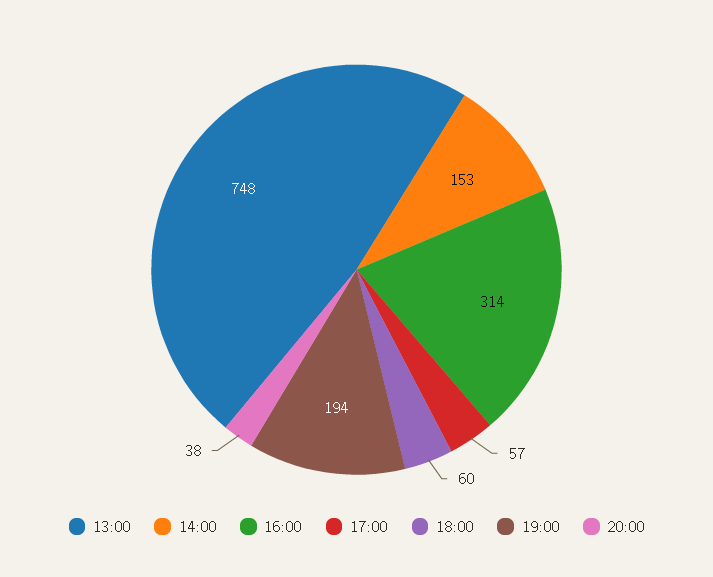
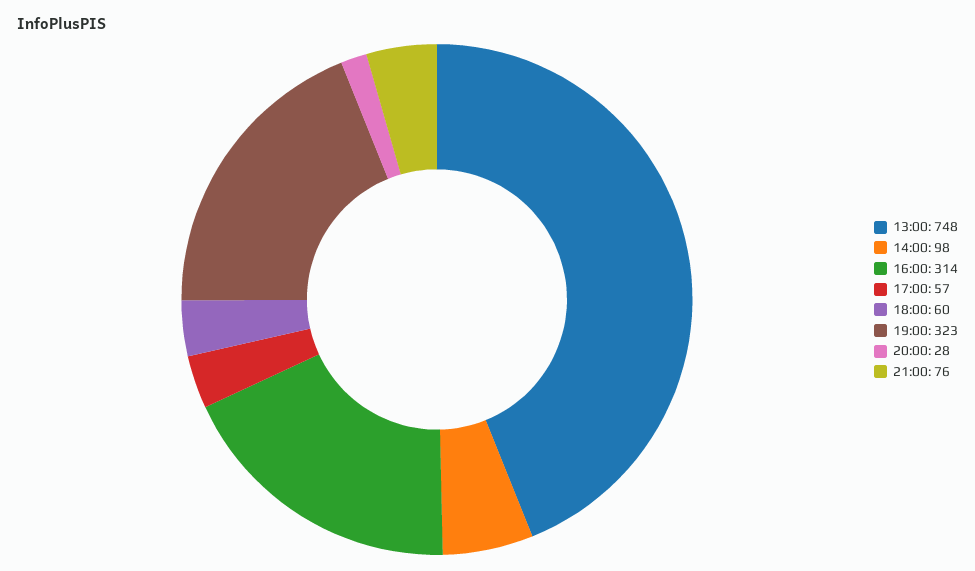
14:00: 153 -> 98
19:00: 194 -> 323
20:00: 38 -> 28
21:00: none -> 76

